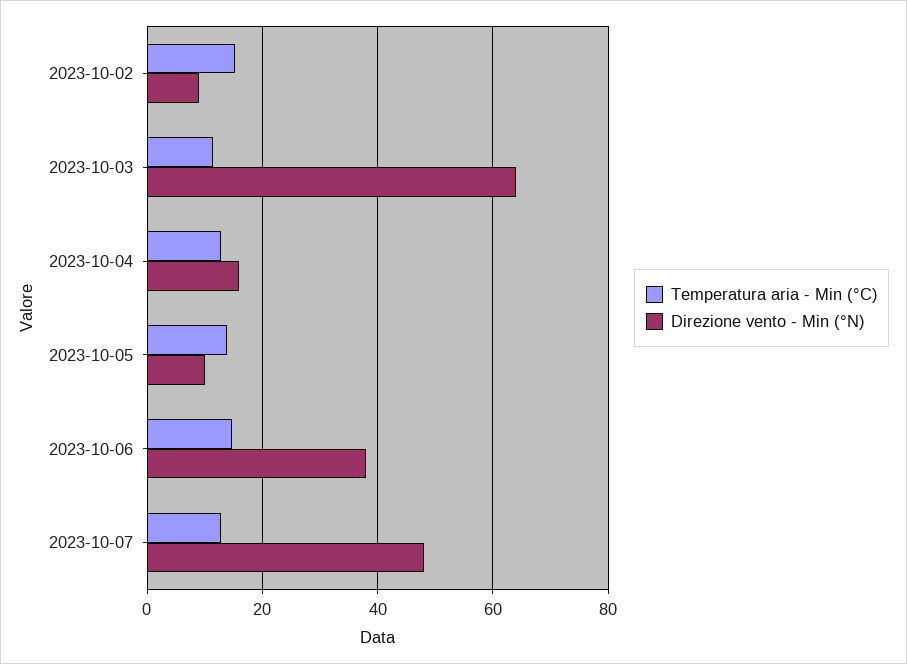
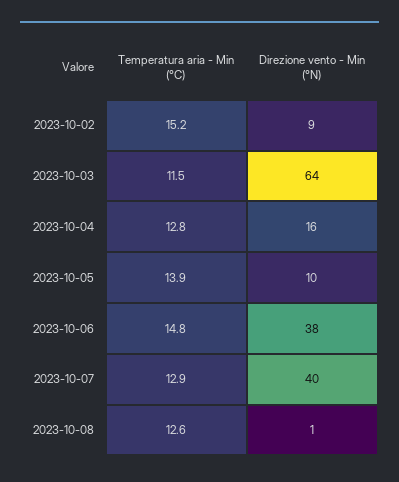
Direzione vento - Min (°N), 2023-10-07: 48 -> 40
Temperatura aria - Min (°C), 2023-10-08: none -> 12.6
Direzione vento - Min (°N), 2023-10-08: none -> 1

